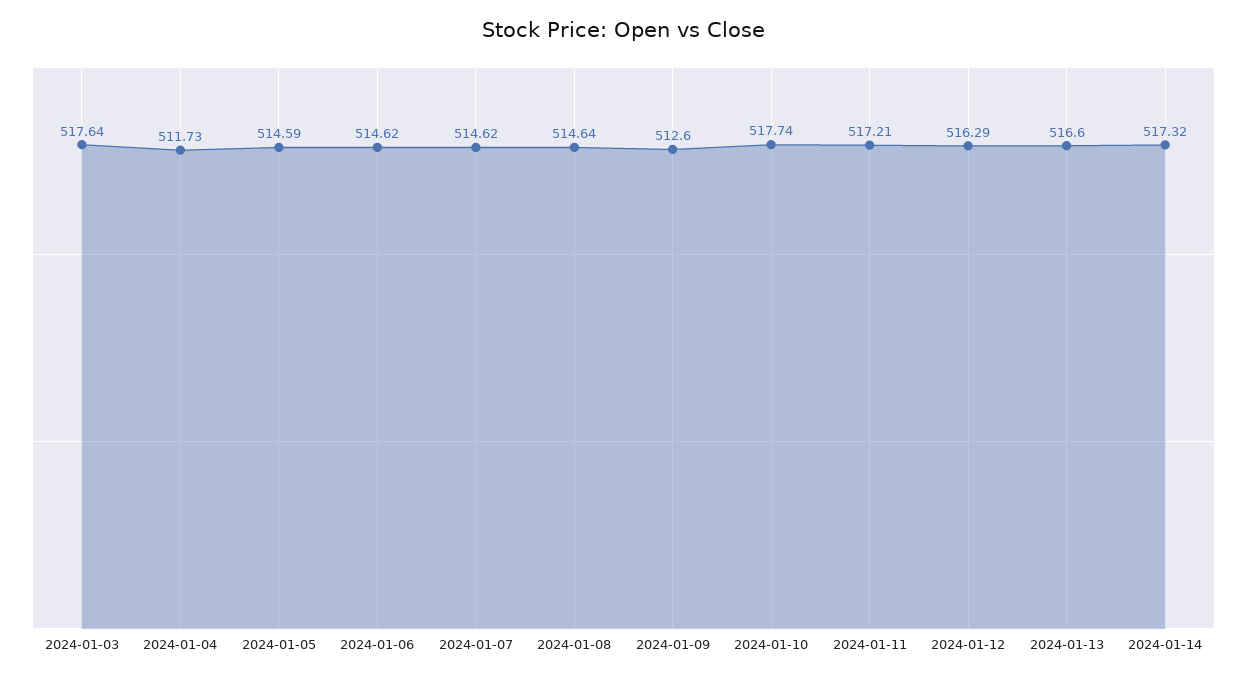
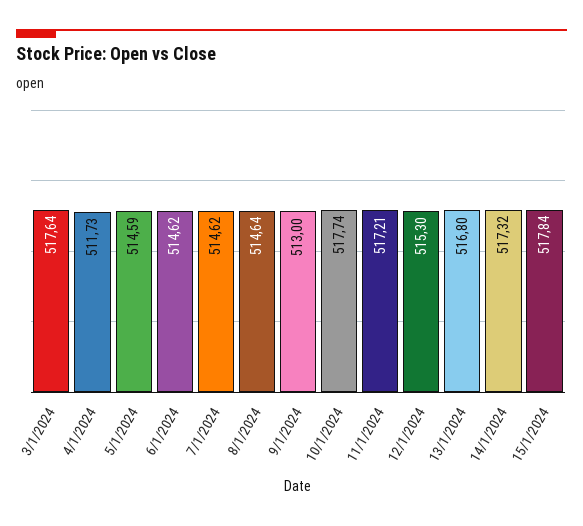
2024-01-09: 512.6 -> 513
2024-01-12: 516.29 -> 515.3
2024-01-13: 516.6 -> 516.8
15/1/2024: none -> 517.84

